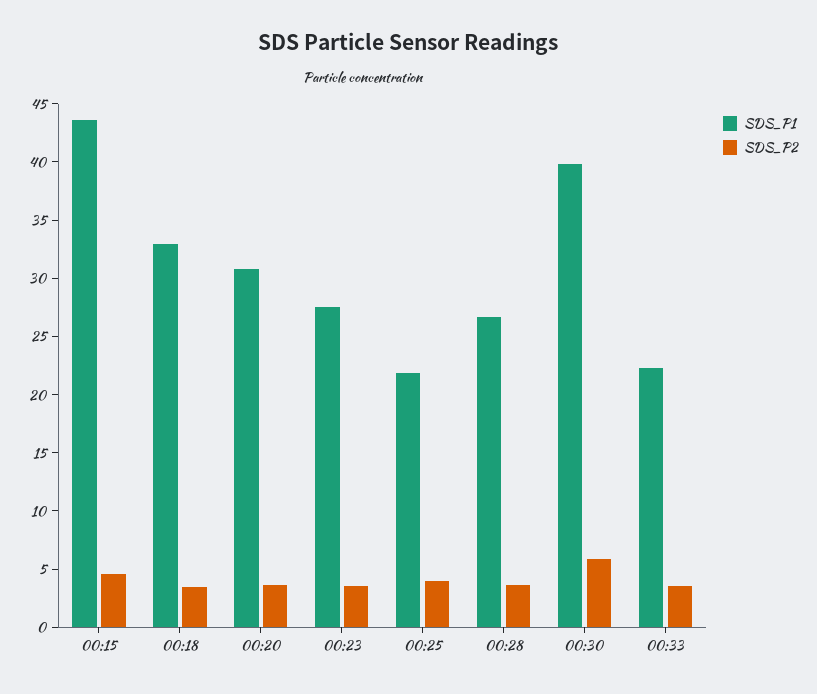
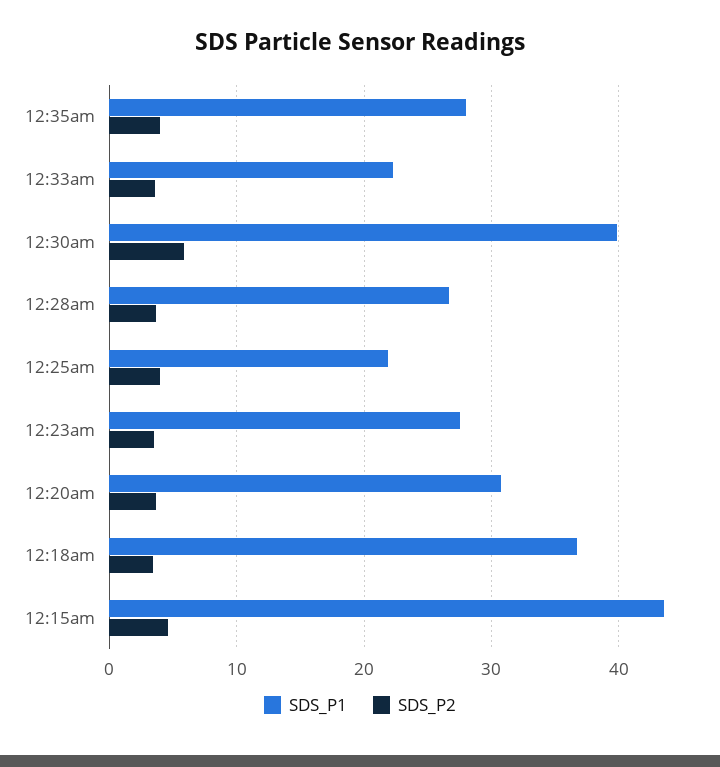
SDS_P1, 00:18: 33 -> 37
SDS_P1, 12:35am: none -> 28
SDS_P2, 12:35am: none -> 4

